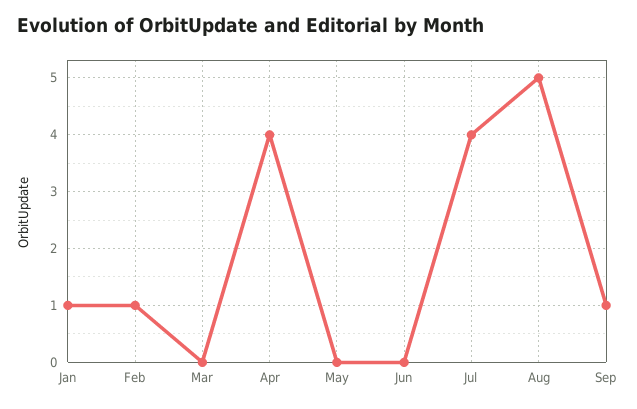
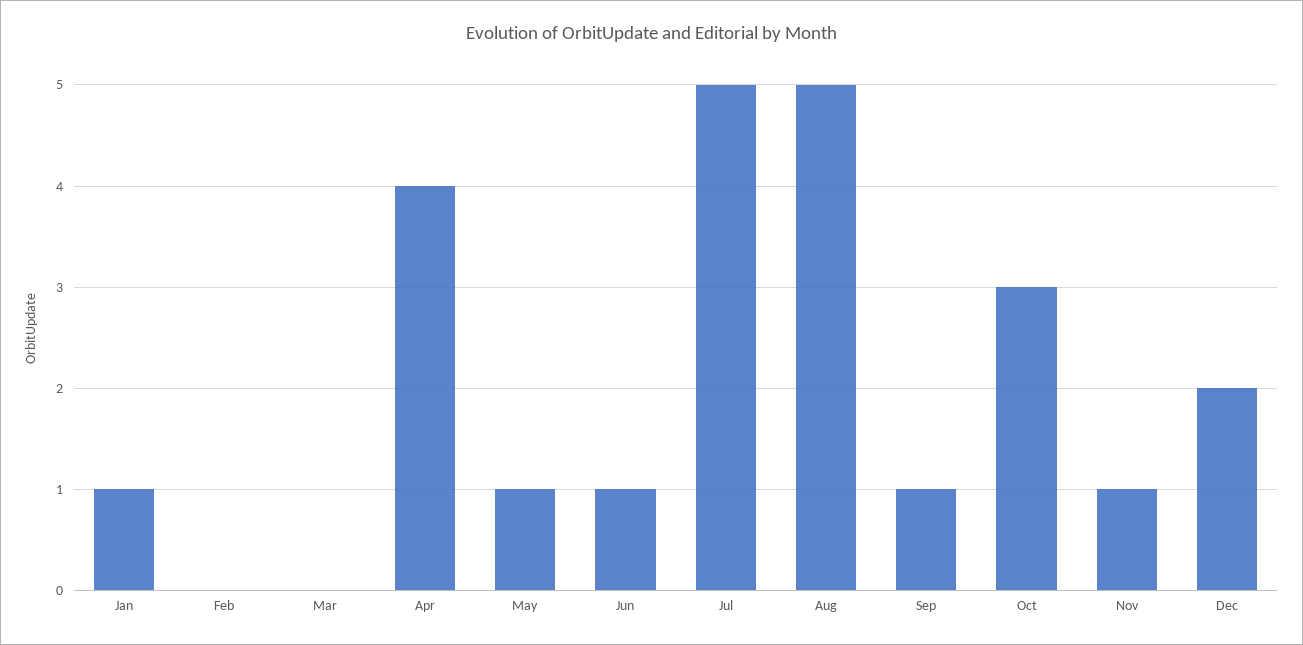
Feb: 1 -> 0
May: 0 -> 1
Jun: 0 -> 1
Jul: 4 -> 5
Oct: none -> 3
Nov: none -> 1
Dec: none -> 2

